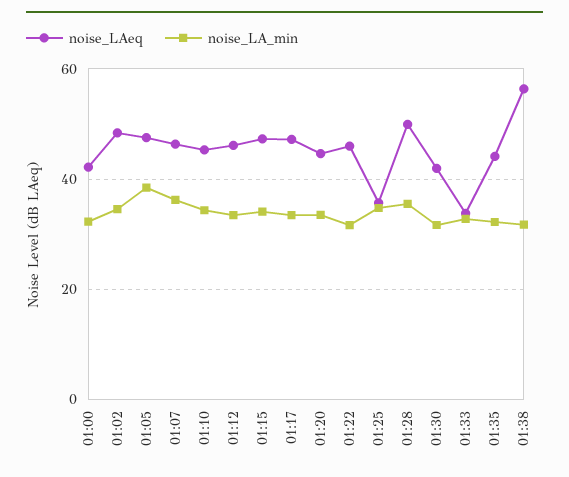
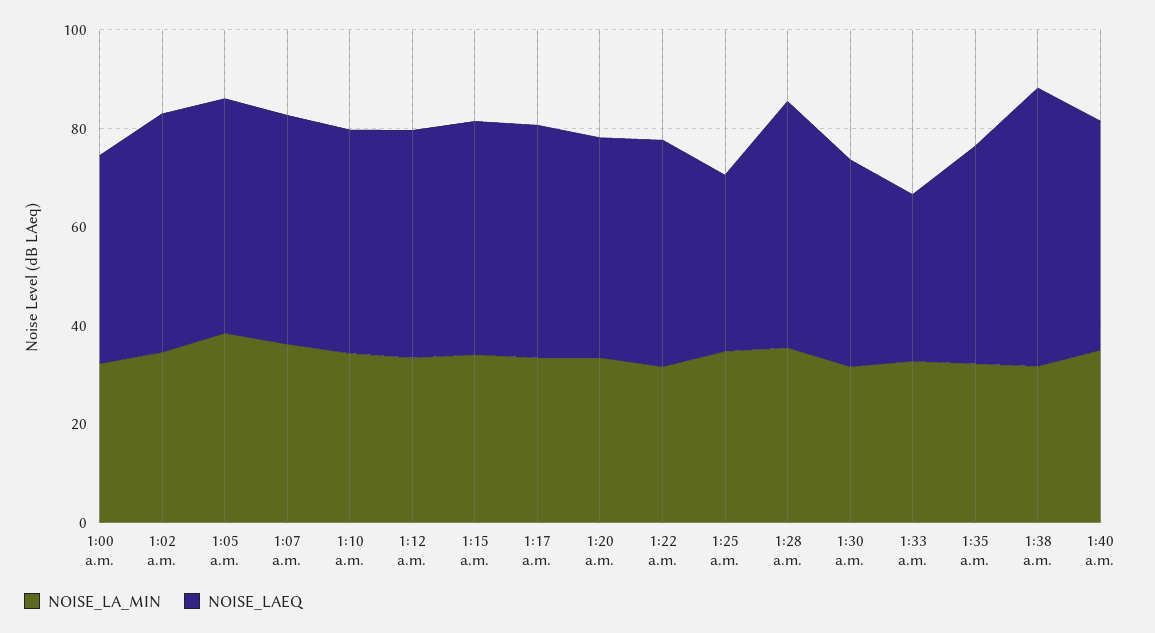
noise_LA_min, 1:40 a.m.: none -> 35
noise_LAeq, 1:40 a.m.: none -> 45

